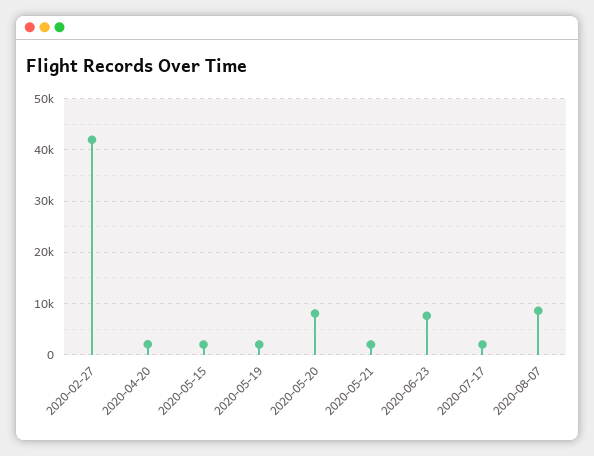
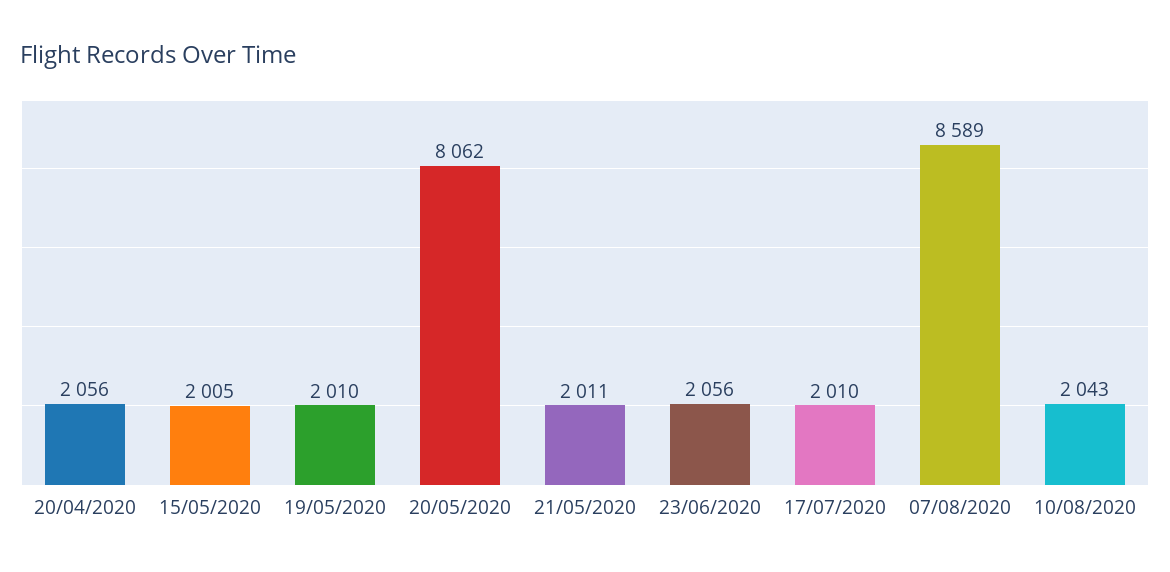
2020-02-27: 42000 -> none
2020-06-23: 8000 -> 2056
10/08/2020: none -> 2043

